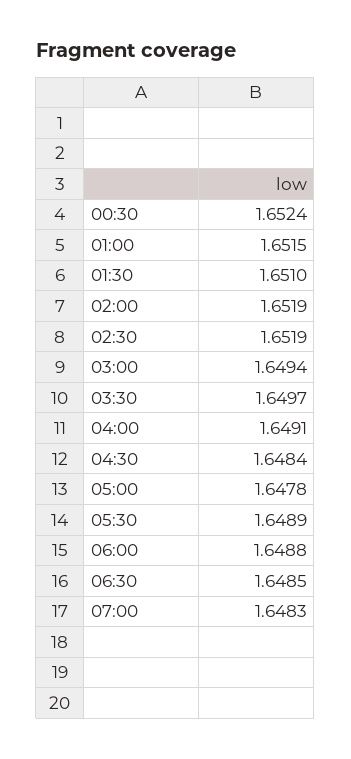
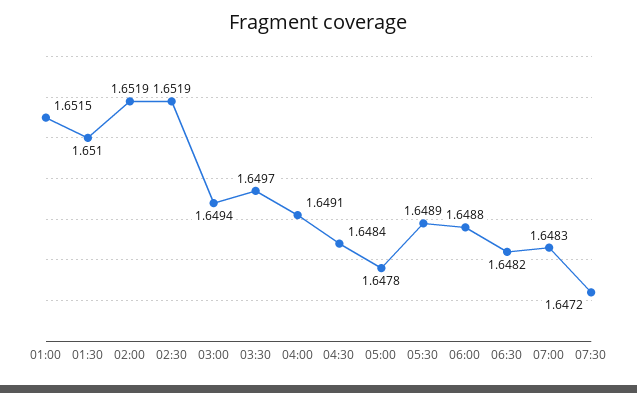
00:30: 1.6524 -> none
06:30: 1.6485 -> 1.6482
07:30: none -> 1.6472

